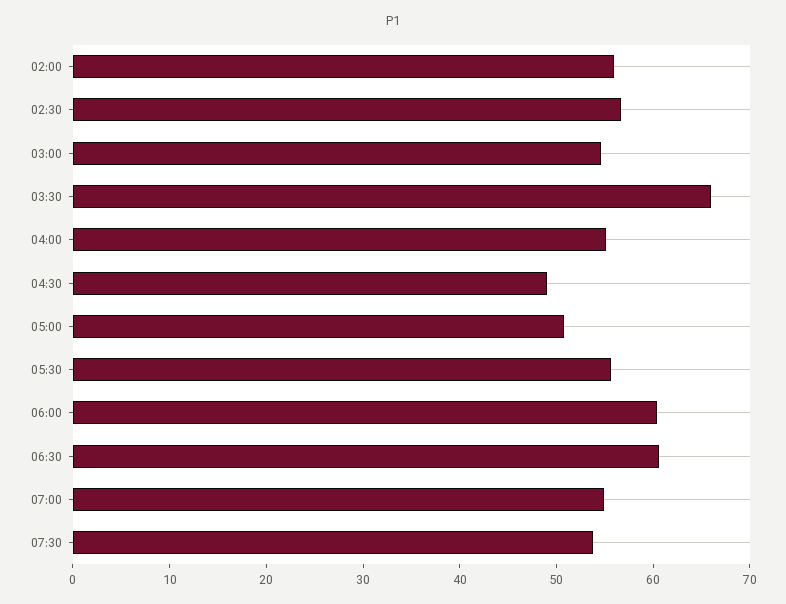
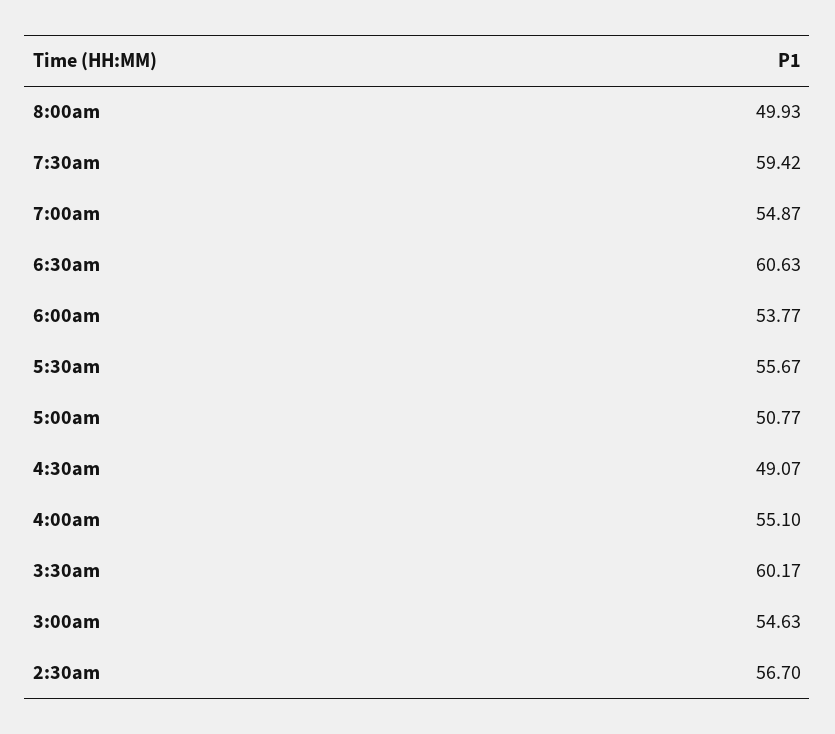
02:00: 56 -> none
03:30: 66 -> 60.17
06:00: 60 -> 53.77
07:30: 54 -> 59.42
8:00am: none -> 49.93

